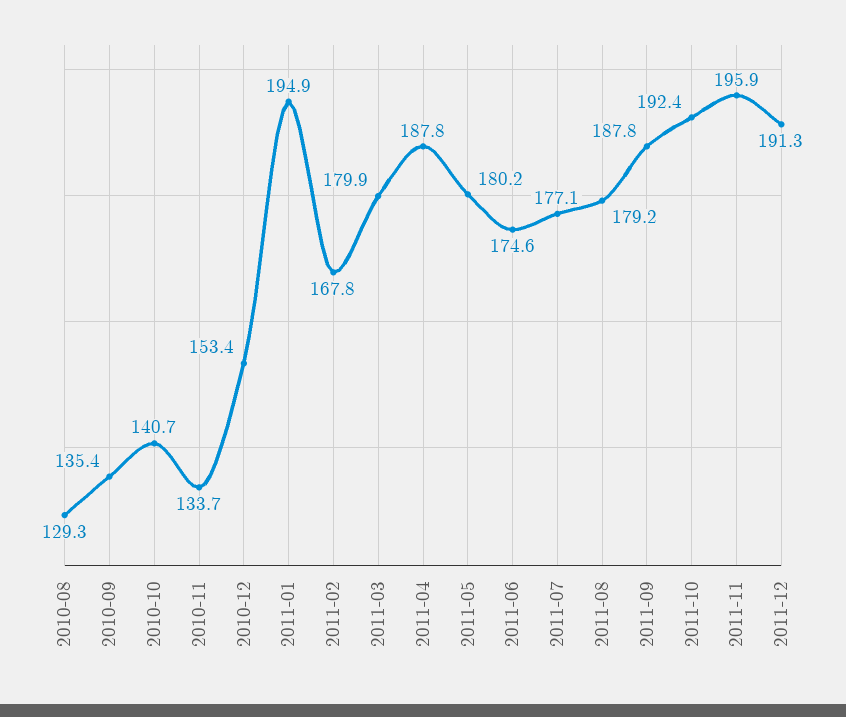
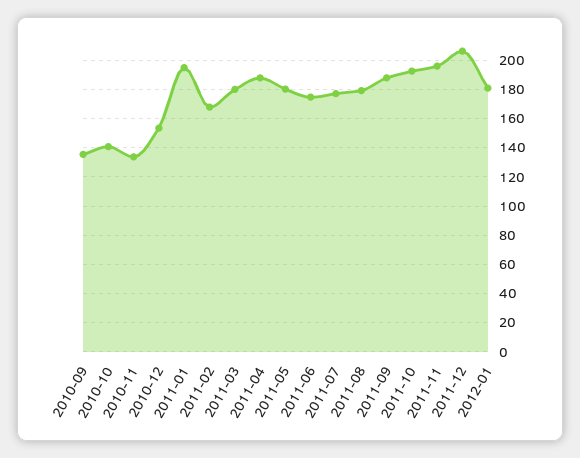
2010-08: 129.3 -> none
2011-12: 191.3 -> 205
2012-01: none -> 180

